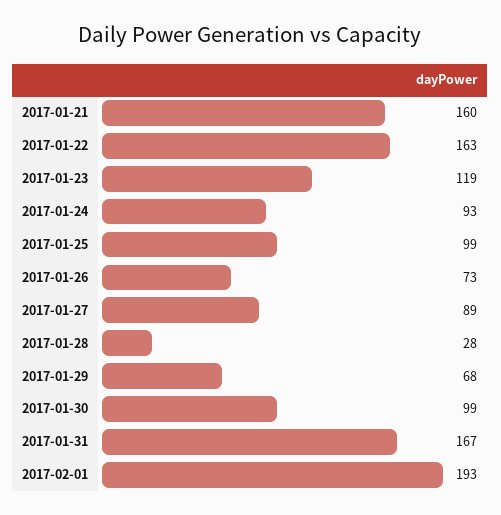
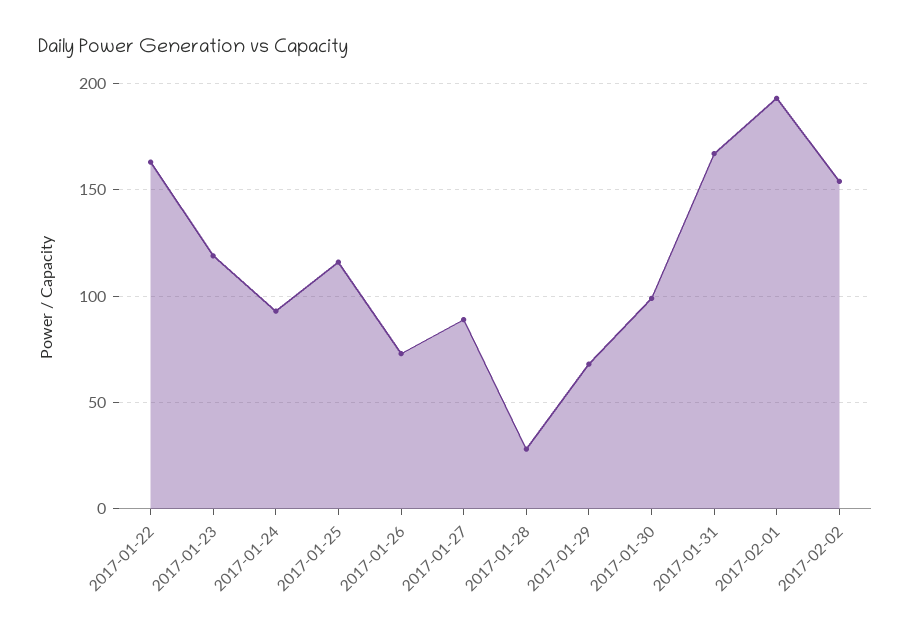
2017-01-21: 160 -> none
2017-01-25: 99 -> 115
2017-02-02: none -> 155

